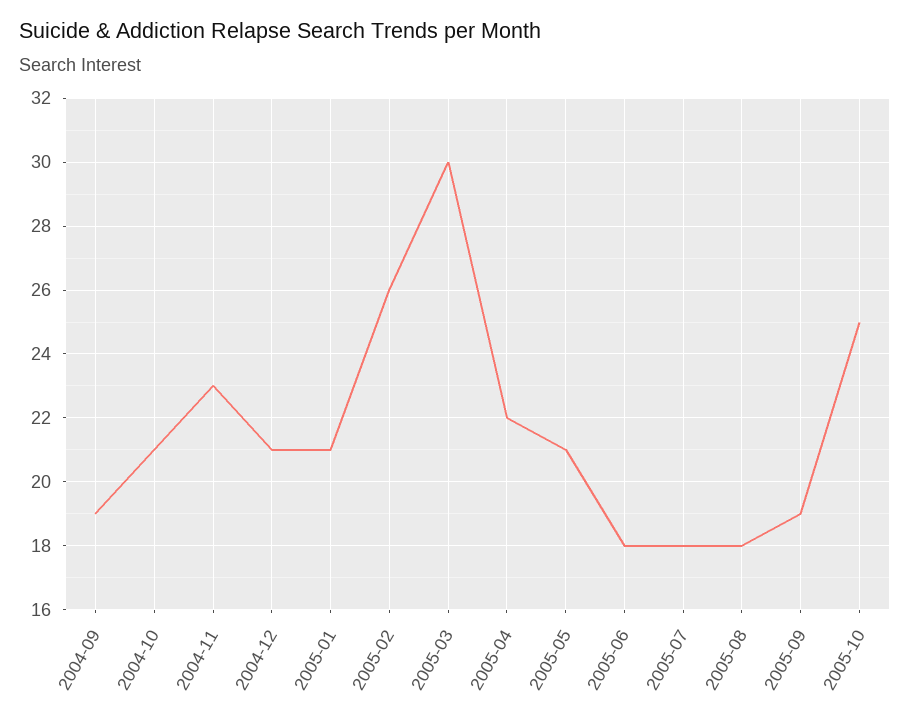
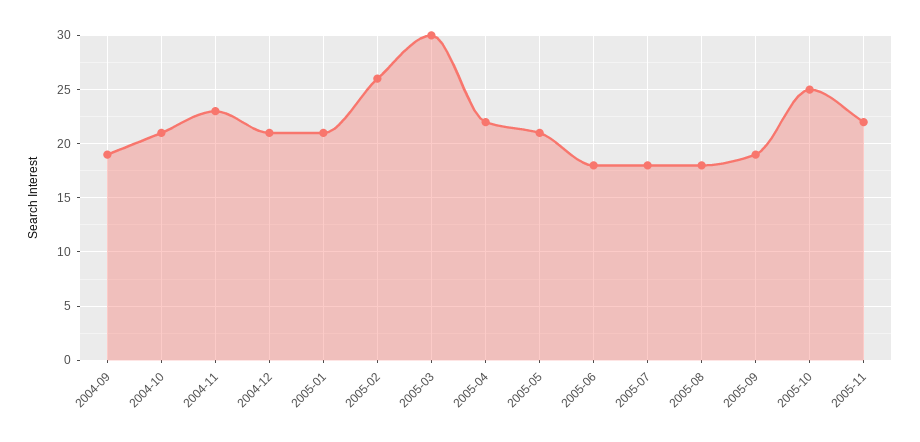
2005-11: none -> 22

